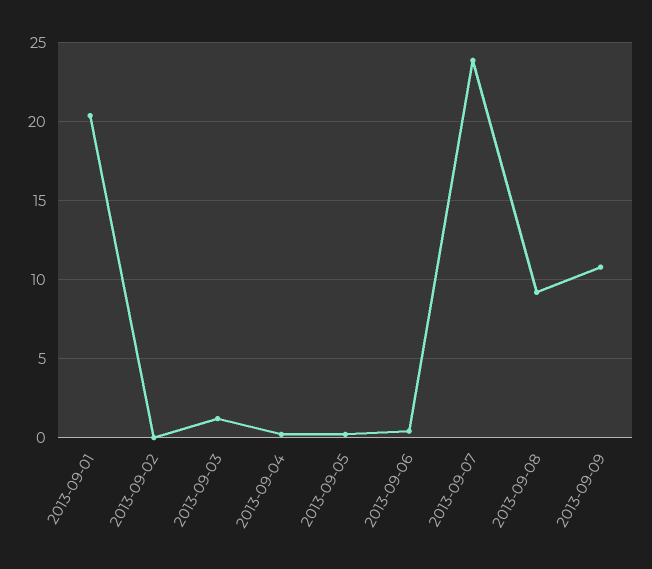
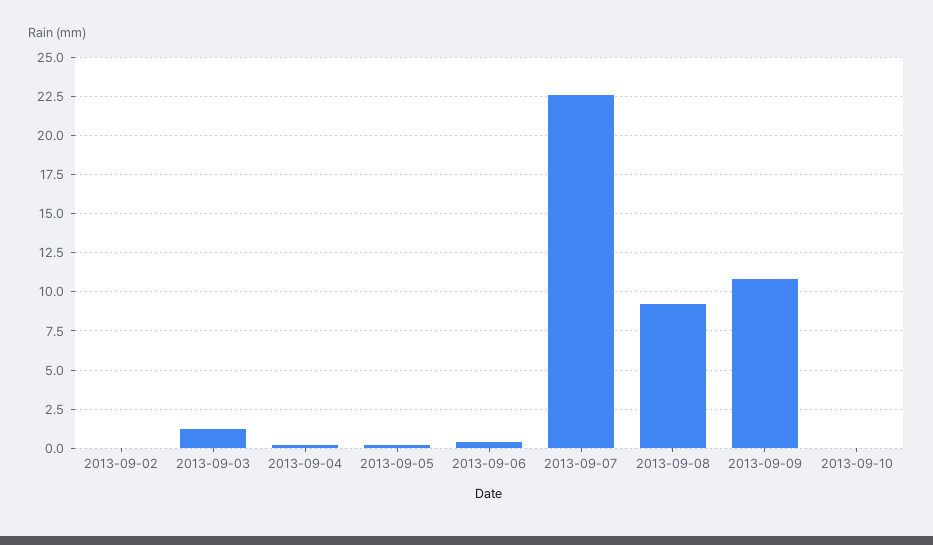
2013-09-01: 20.5 -> none
2013-09-07: 24 -> 22.5
2013-09-10: none -> 0

